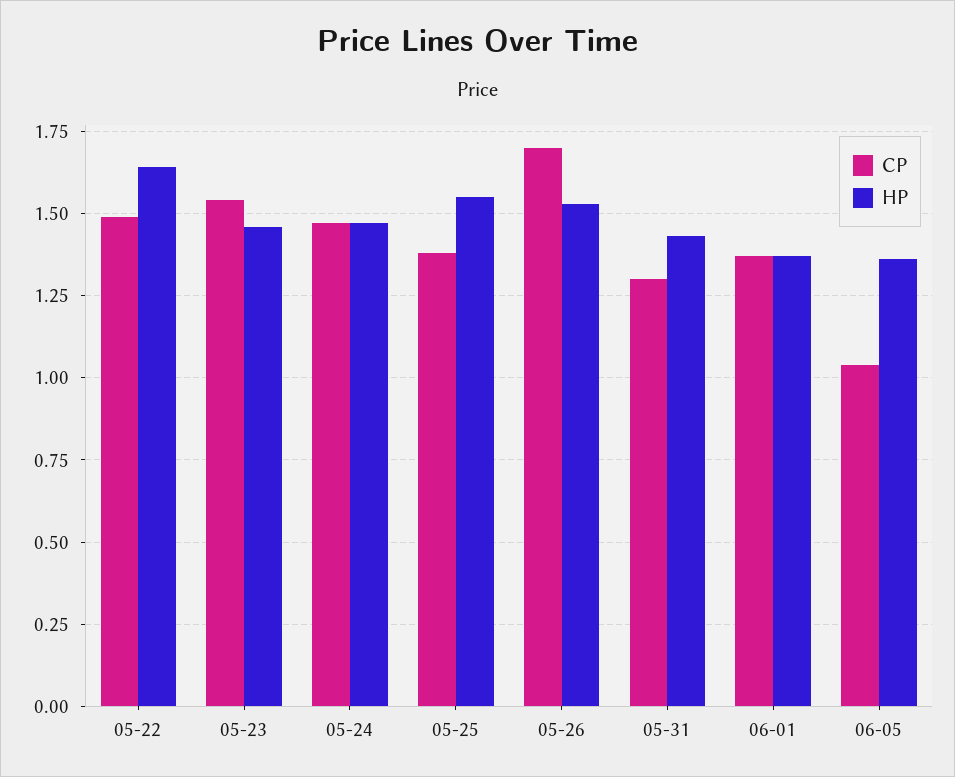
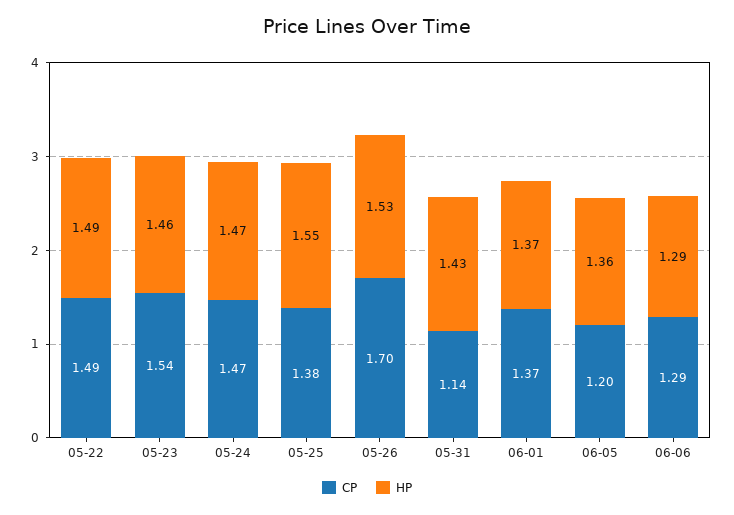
HP, 05-22: 1.65 -> 1.49
CP, 05-31: 1.3 -> 1.14
CP, 06-05: 1.05 -> 1.2
CP, 06-06: none -> 1.29
HP, 06-06: none -> 1.29

